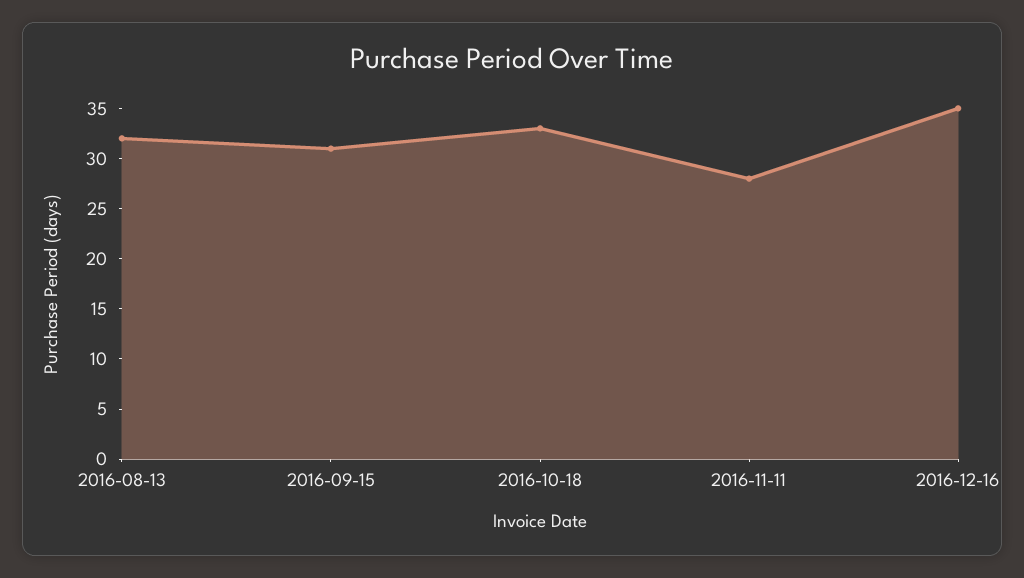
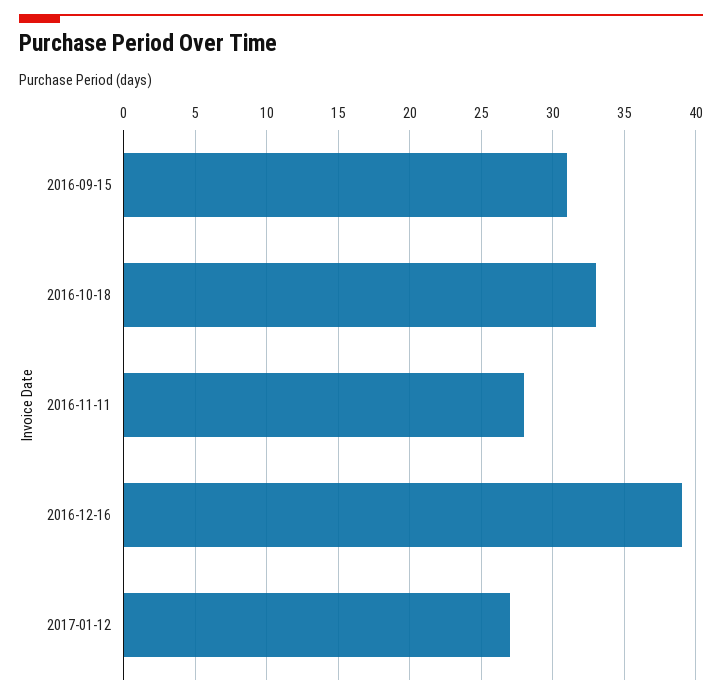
2016-08-13: 32 -> none
2016-12-16: 35 -> 39
2017-01-12: none -> 27

